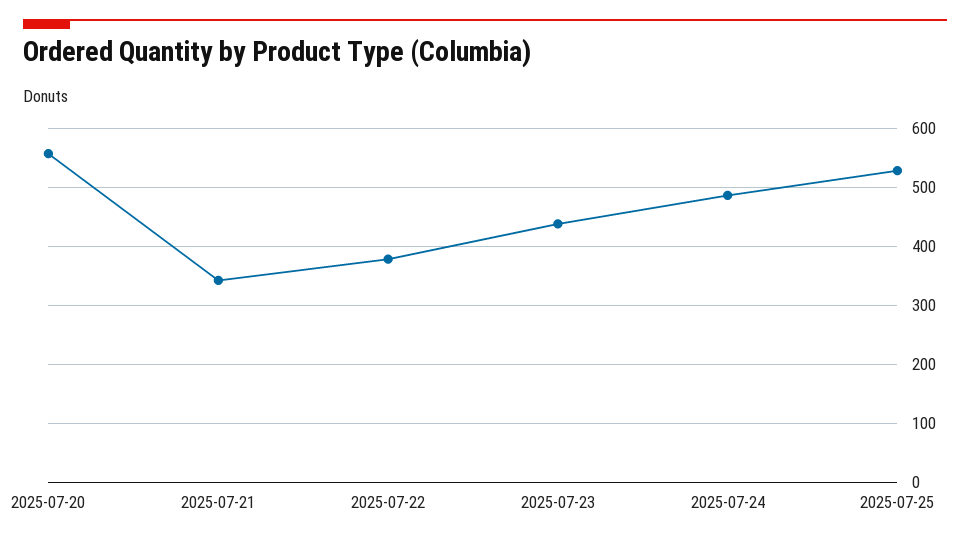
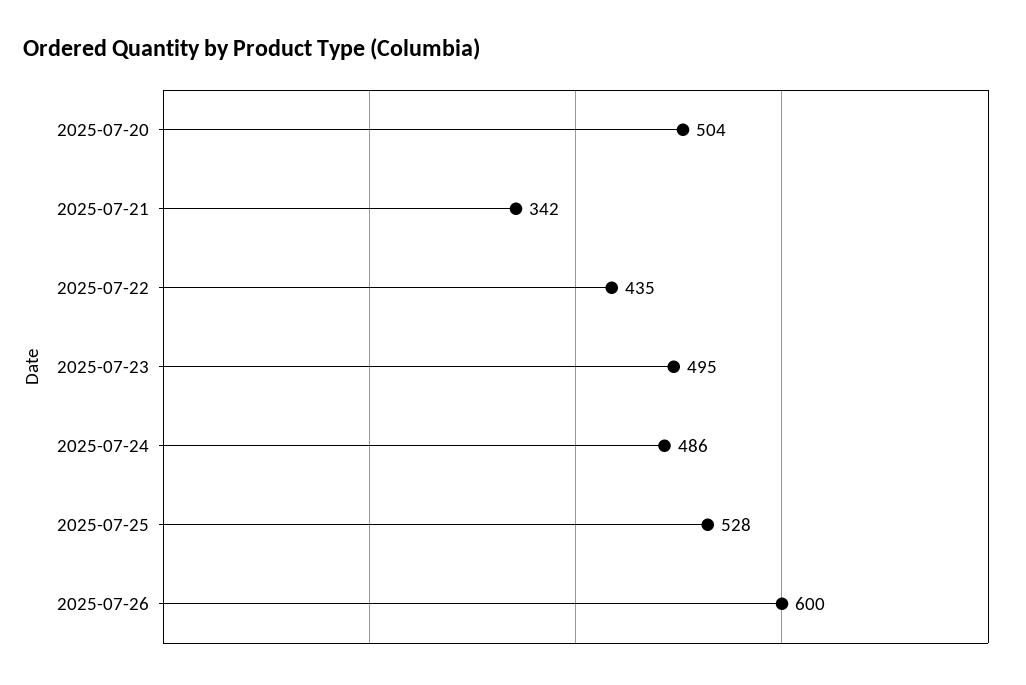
2025-07-20: 560 -> 504
2025-07-22: 380 -> 435
2025-07-23: 440 -> 495
2025-07-26: none -> 600

